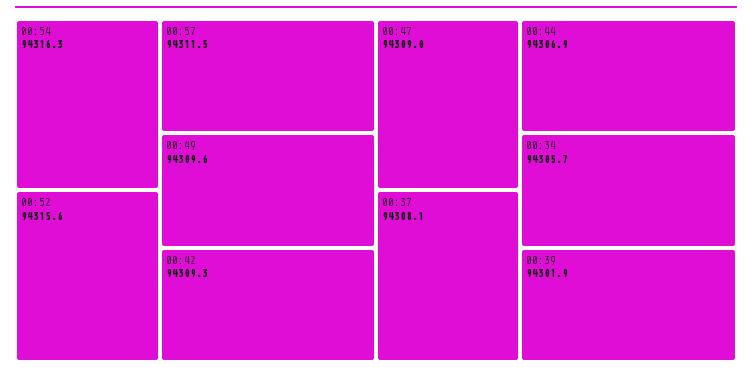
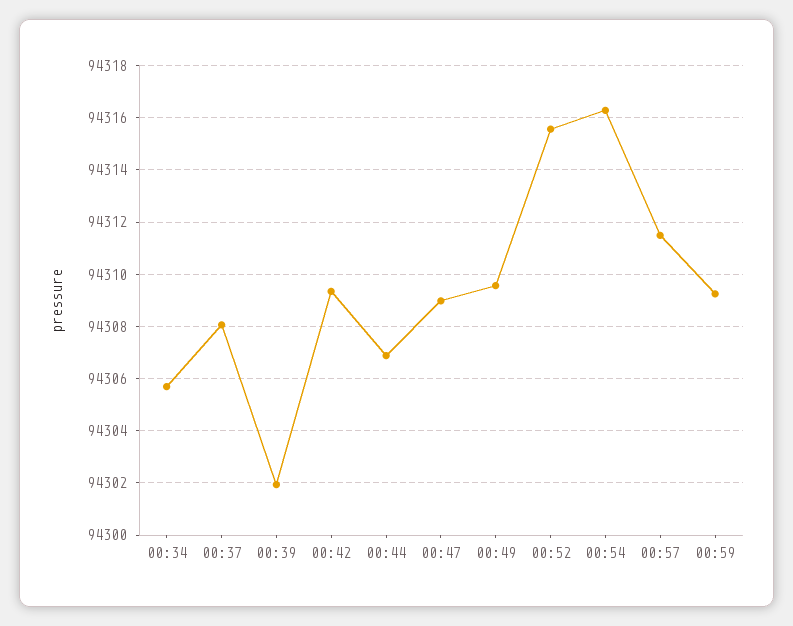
00:59: none -> 94309.25

